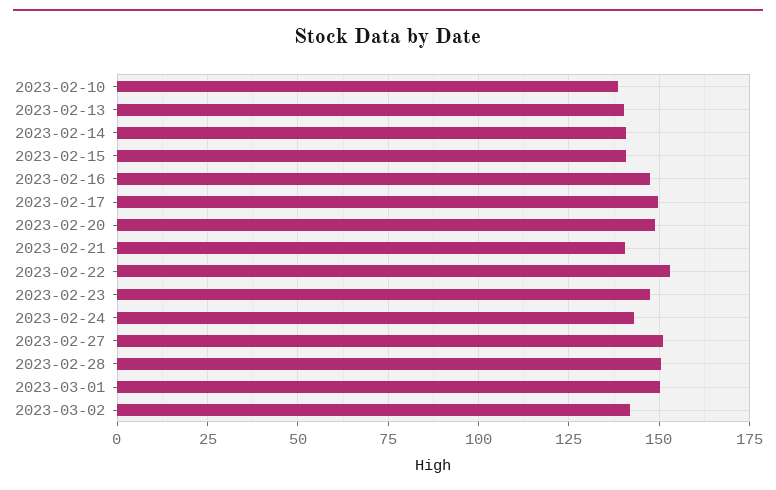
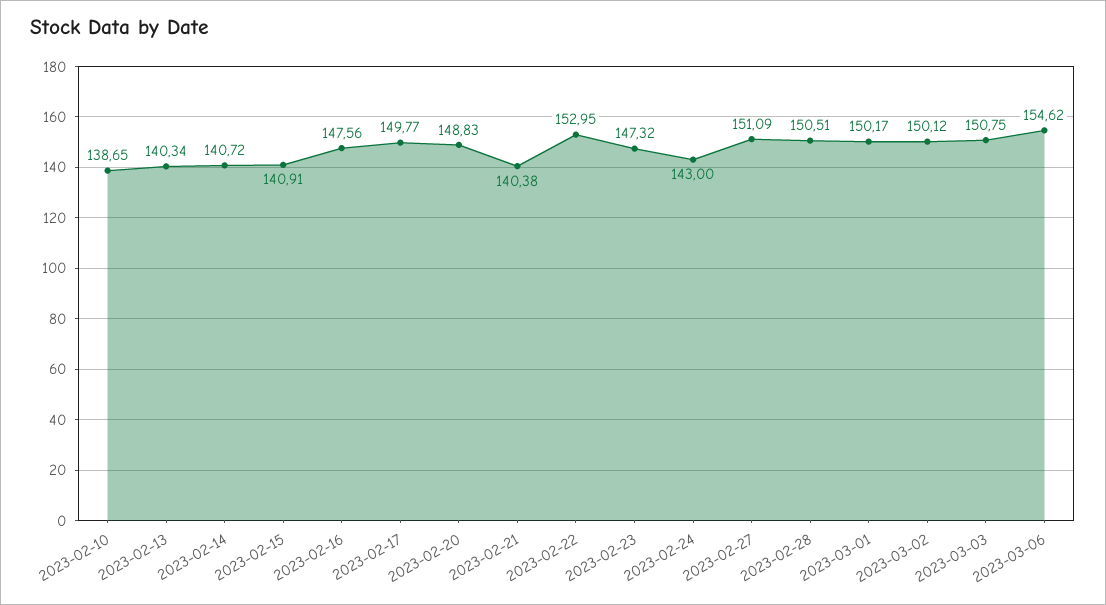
2023-03-02: 142.5 -> 150.12
2023-03-03: none -> 150.75
2023-03-06: none -> 154.62

